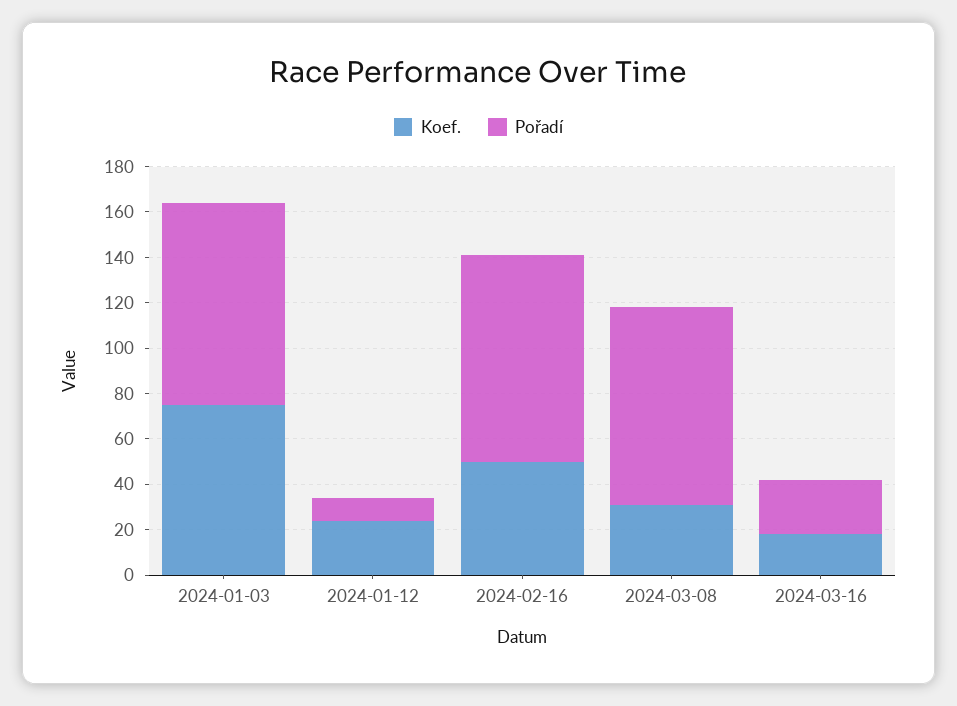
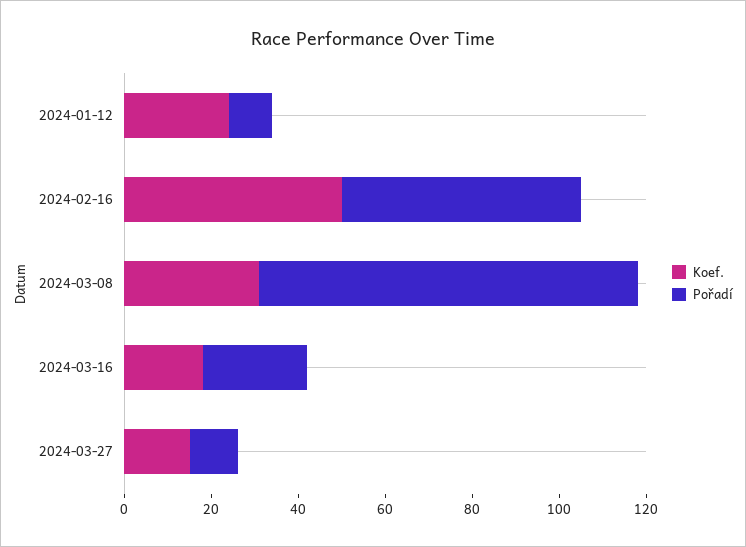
Koef., 2024-01-03: 75 -> none
Pořadí, 2024-01-03: 90 -> none
Pořadí, 2024-02-16: 90 -> 55
Koef., 2024-03-27: none -> 15
Pořadí, 2024-03-27: none -> 10

